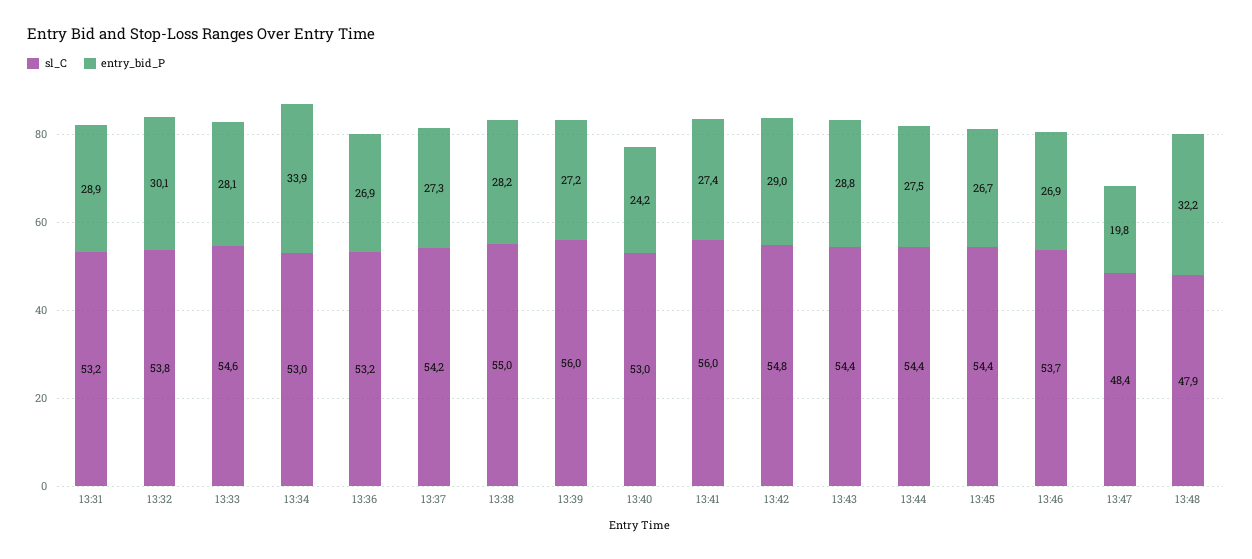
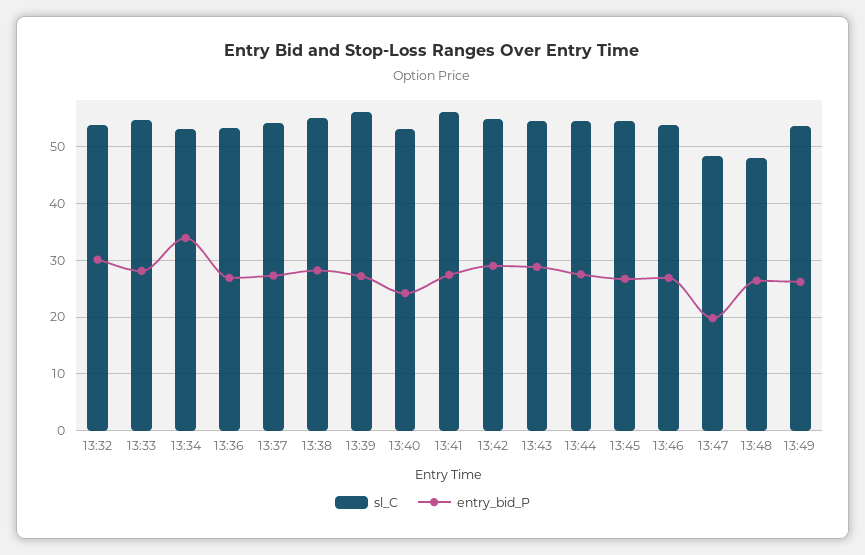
sl_C, 13:31: 53.2 -> none
entry_bid_P, 13:31: 28.9 -> none
entry_bid_P, 13:48: 32.2 -> 26
sl_C, 13:49: none -> 54
entry_bid_P, 13:49: none -> 26

